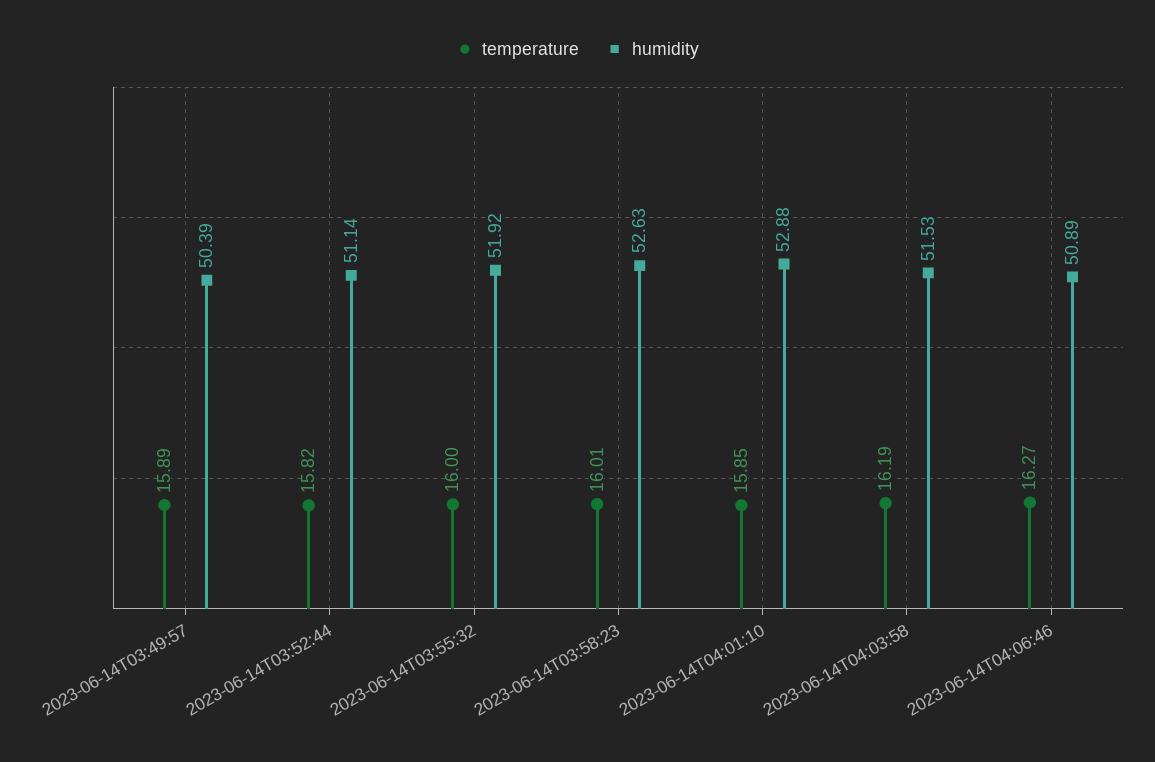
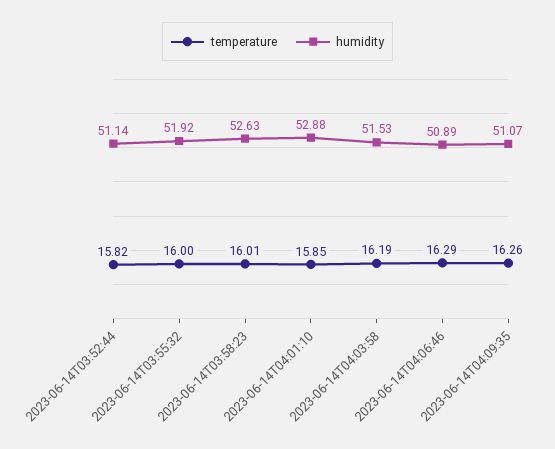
temperature, 2023-06-14T03:49:57: 15.89 -> none
humidity, 2023-06-14T03:49:57: 50.39 -> none
temperature, 2023-06-14T04:06:46: 16.27 -> 16.29
temperature, 2023-06-14T04:09:35: none -> 16.26
humidity, 2023-06-14T04:09:35: none -> 51.07

